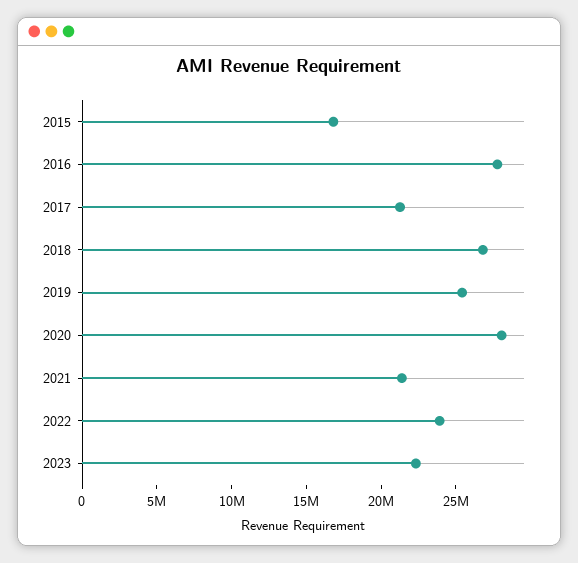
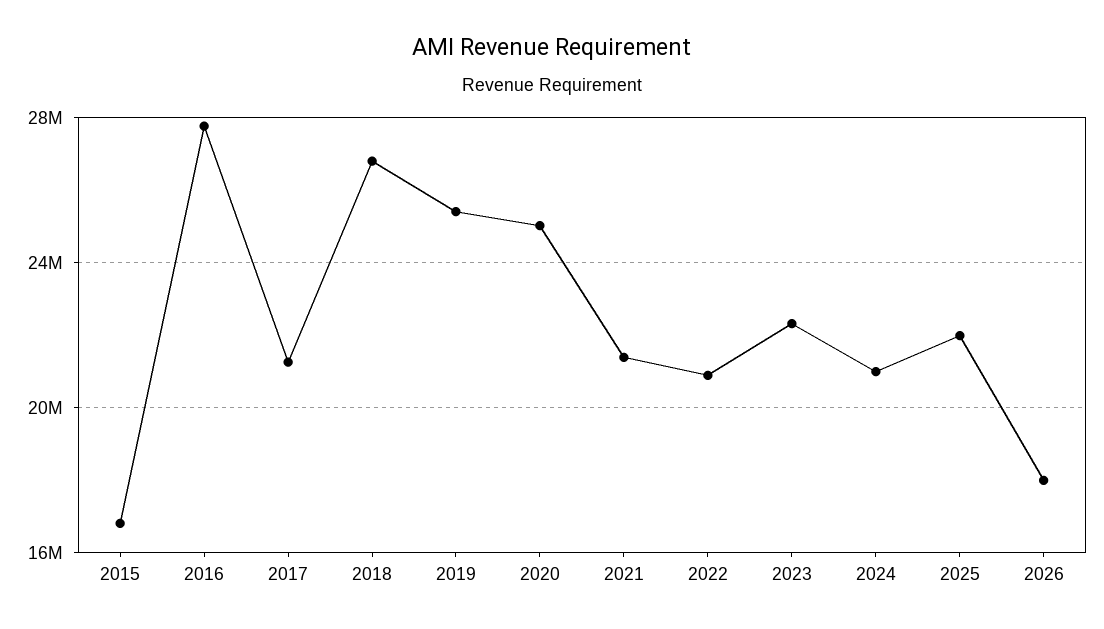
2020: 28000000 -> 25000000
2022: 24000000 -> 21000000
2024: none -> 21000000
2025: none -> 22000000
2026: none -> 18000000

